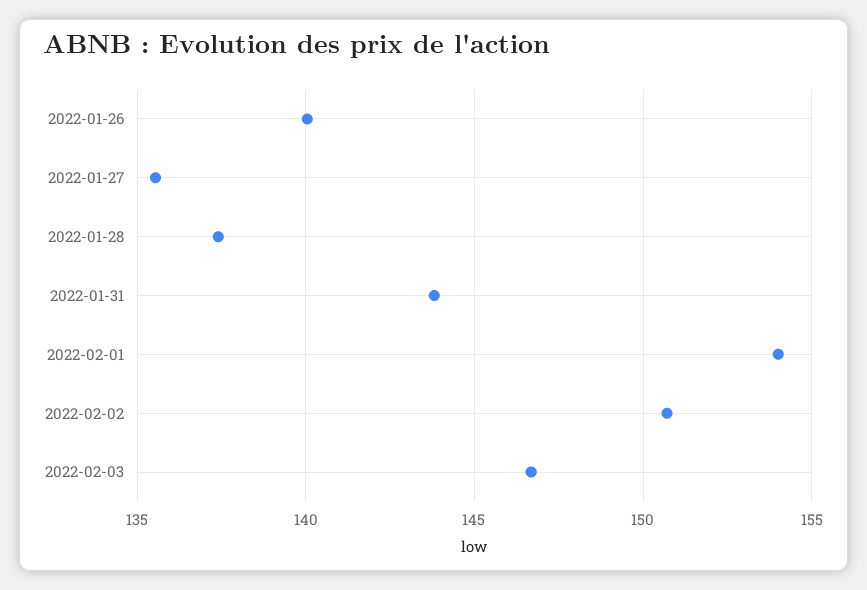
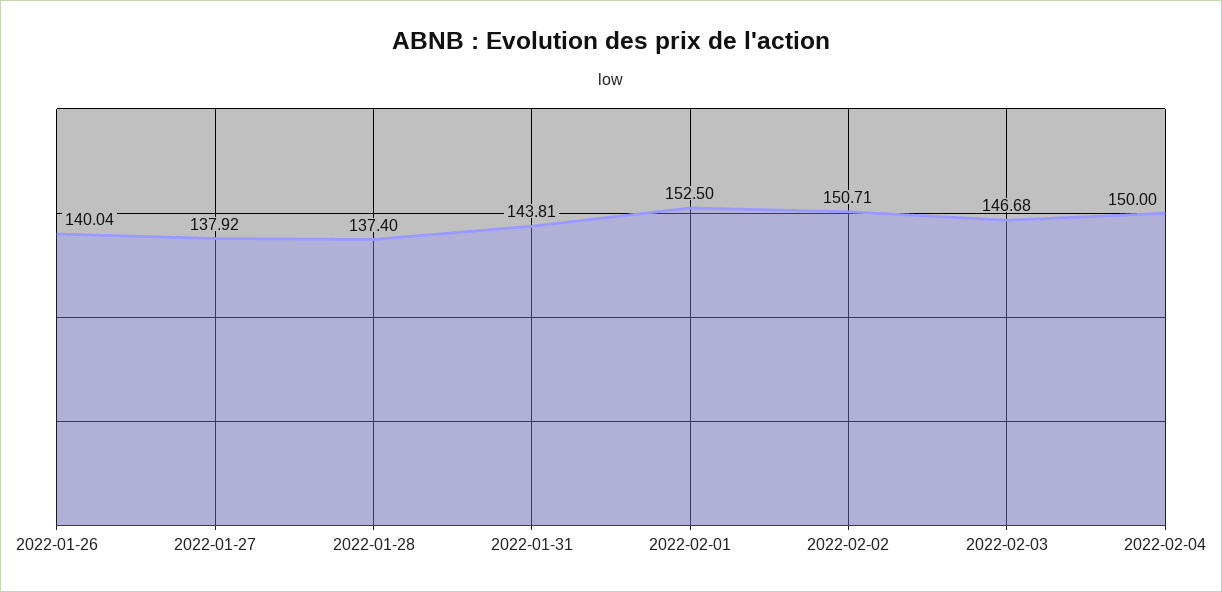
2022-01-27: 135.5 -> 137.92
2022-02-01: 154 -> 152.5
2022-02-04: none -> 150

